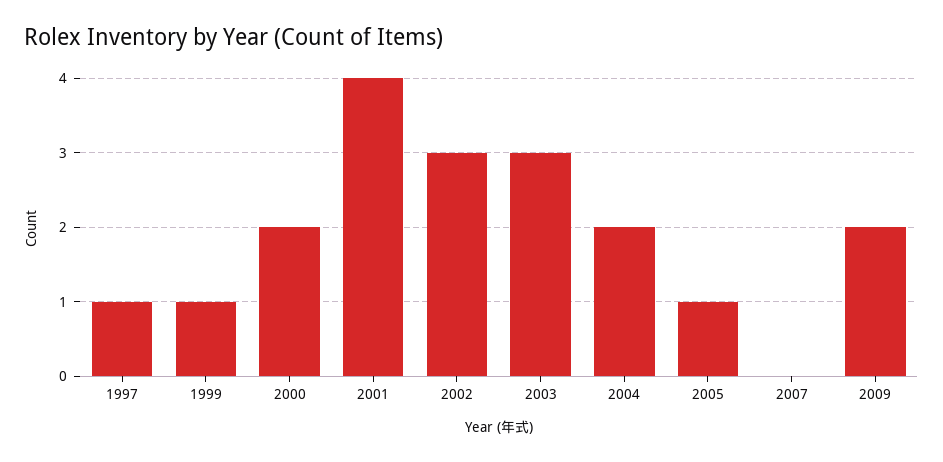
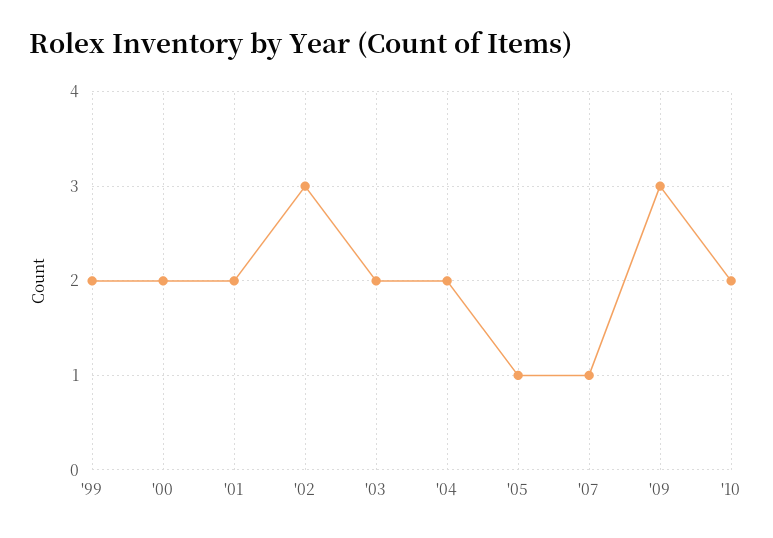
1997: 1 -> none
1999: 1 -> 2
2001: 4 -> 2
2003: 3 -> 2
2007: 0 -> 1
2009: 2 -> 3
'10: none -> 2

